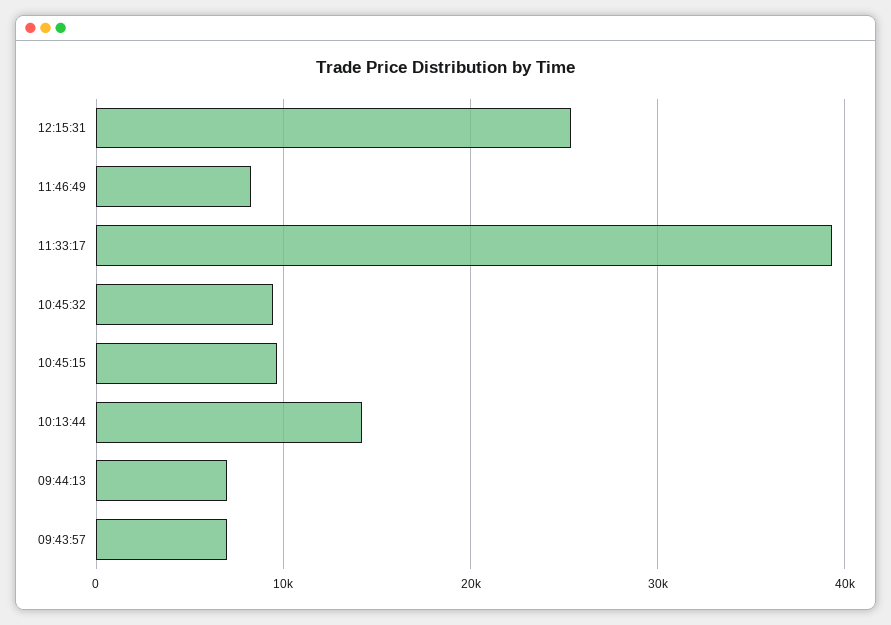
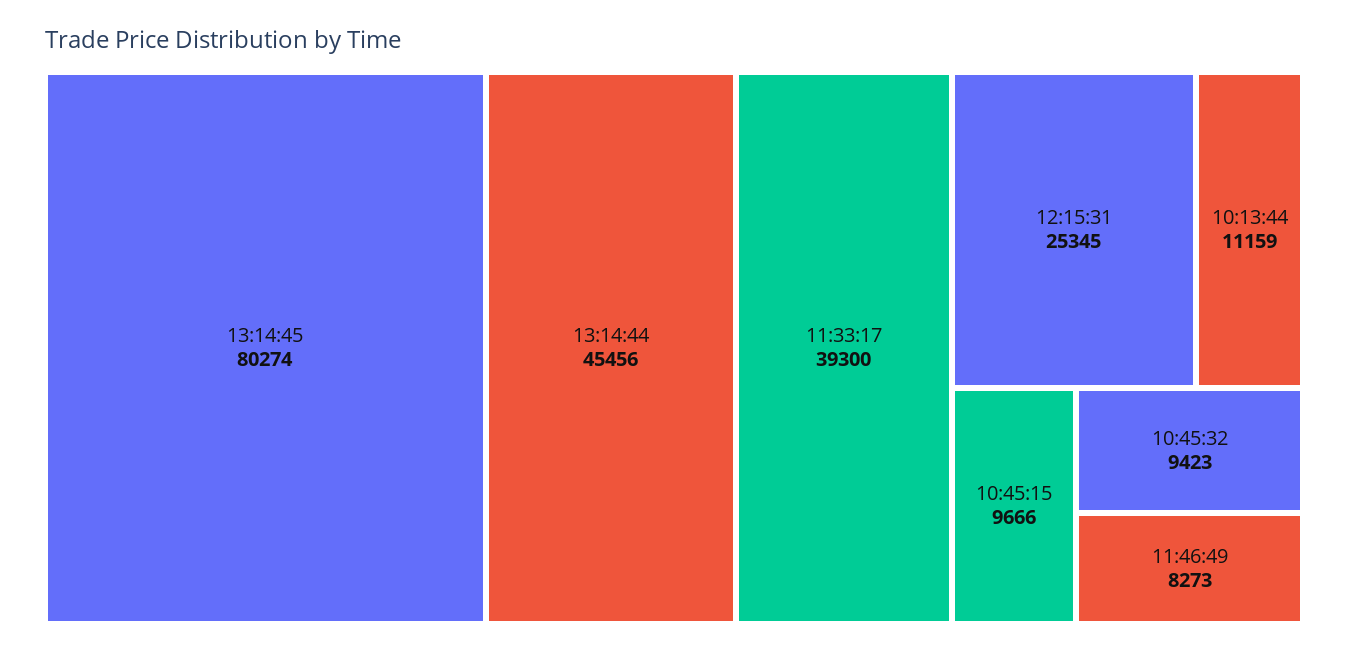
10:13:44: 14000 -> 11159
09:44:13: 7000 -> none
09:43:57: 7000 -> none
13:14:45: none -> 80274
13:14:44: none -> 45456

